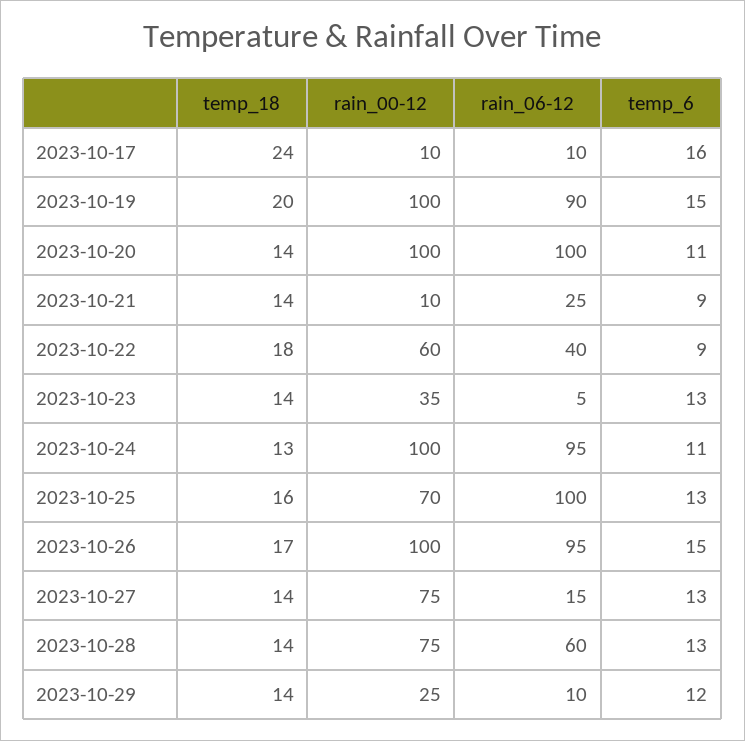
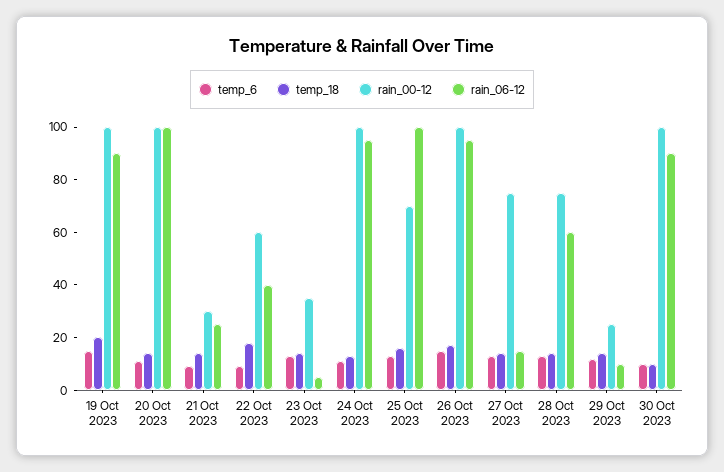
temp_18, 2023-10-17: 24 -> none
rain_00-12, 2023-10-17: 10 -> none
rain_06-12, 2023-10-17: 10 -> none
temp_6, 2023-10-17: 16 -> none
rain_00-12, 2023-10-21: 10 -> 30
temp_6, 30 Oct 2023: none -> 10
temp_18, 30 Oct 2023: none -> 10
rain_00-12, 30 Oct 2023: none -> 100
rain_06-12, 30 Oct 2023: none -> 90

